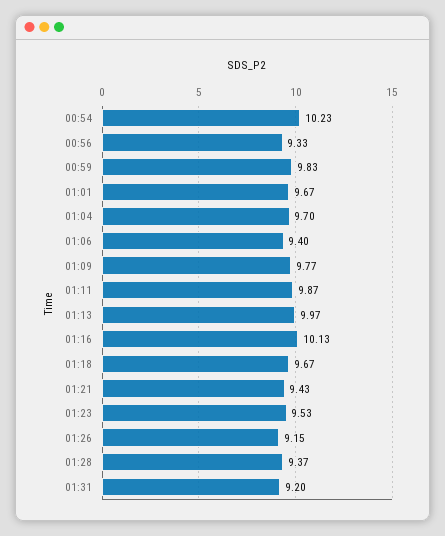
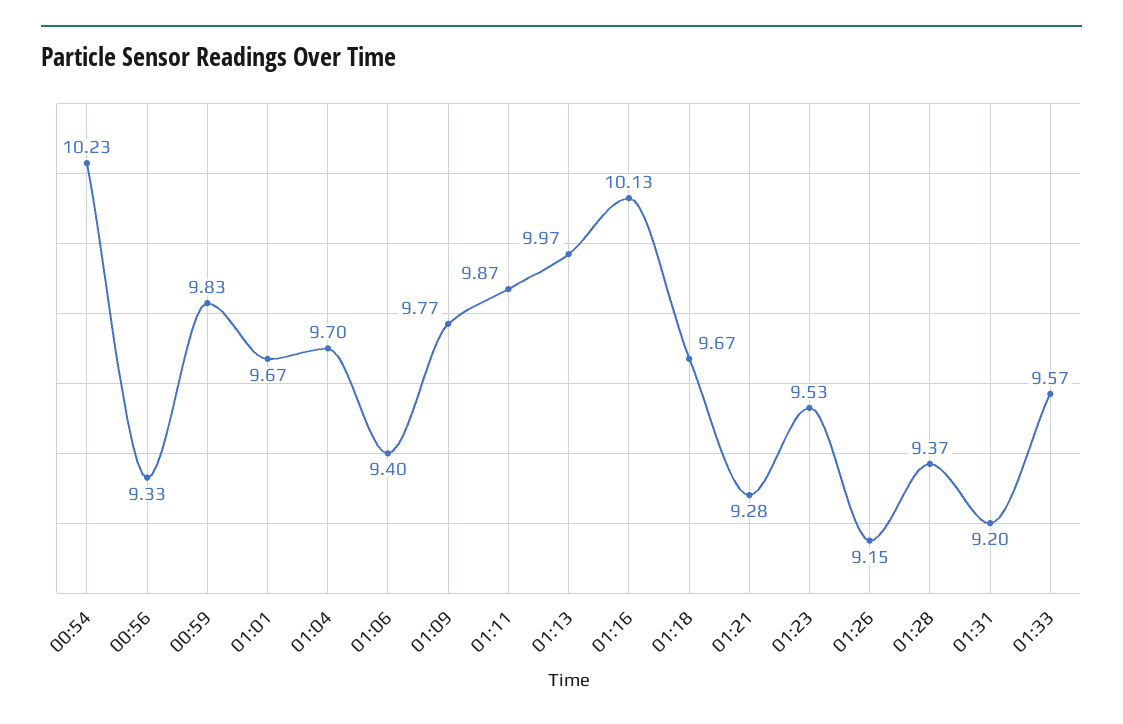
01:21: 9.43 -> 9.28
01:33: none -> 9.57

